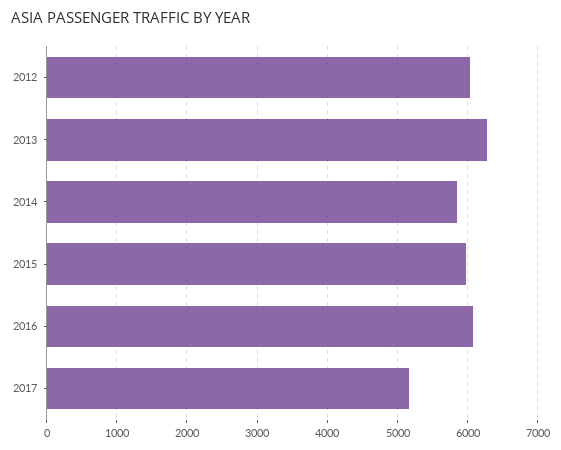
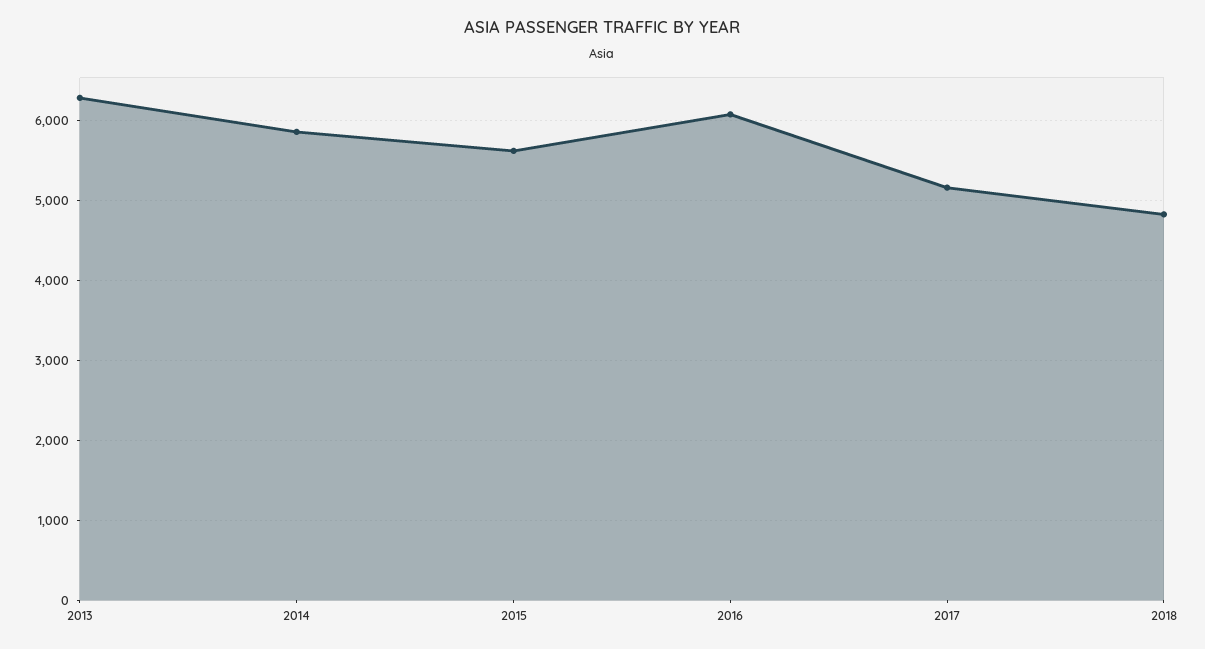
2012: 6000 -> none
2015: 6000 -> 5600
2018: none -> 4800

